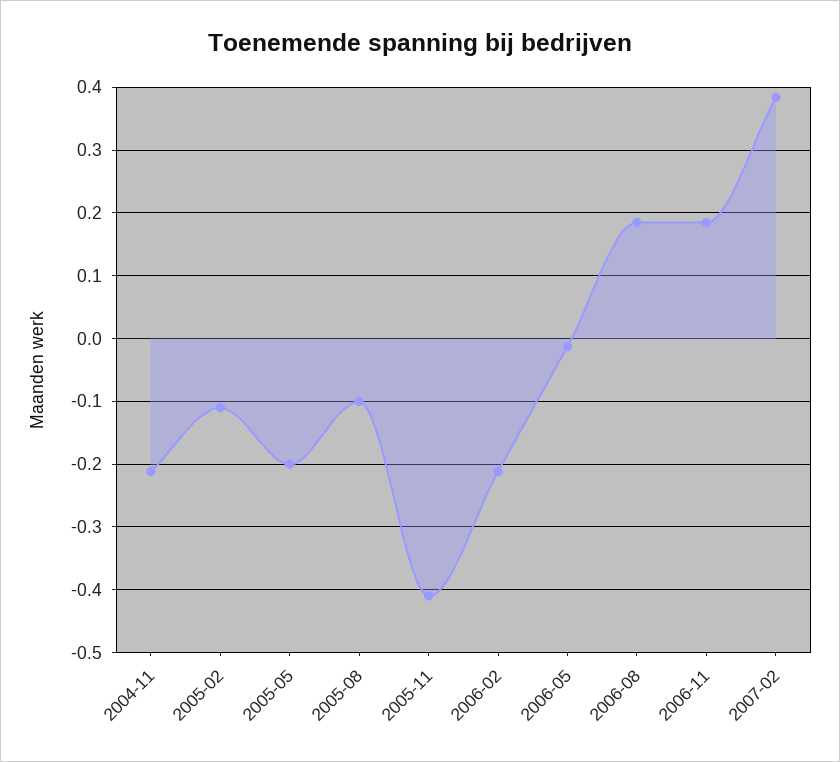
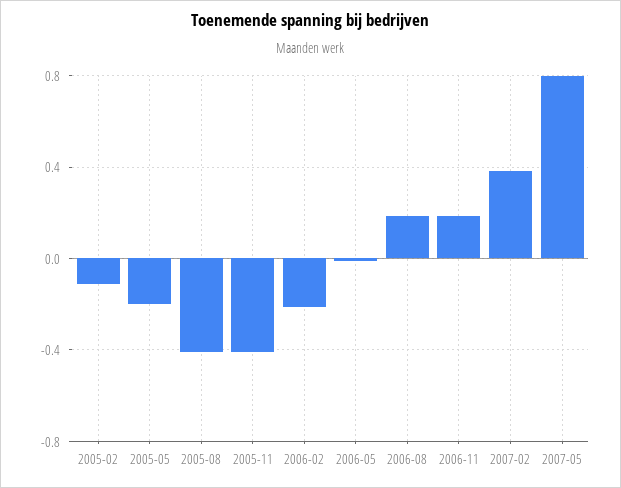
2004-11: -0.21 -> none
2005-08: -0.1 -> -0.4
2007-05: none -> 0.8

